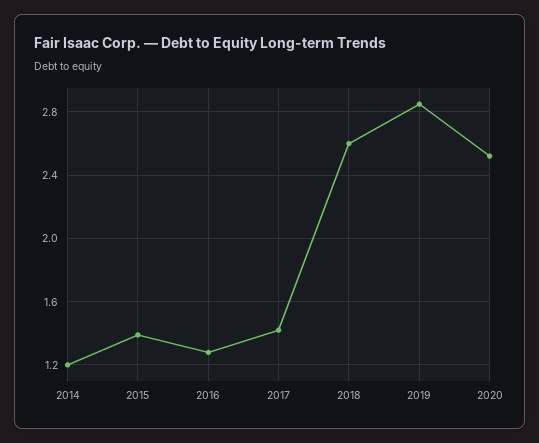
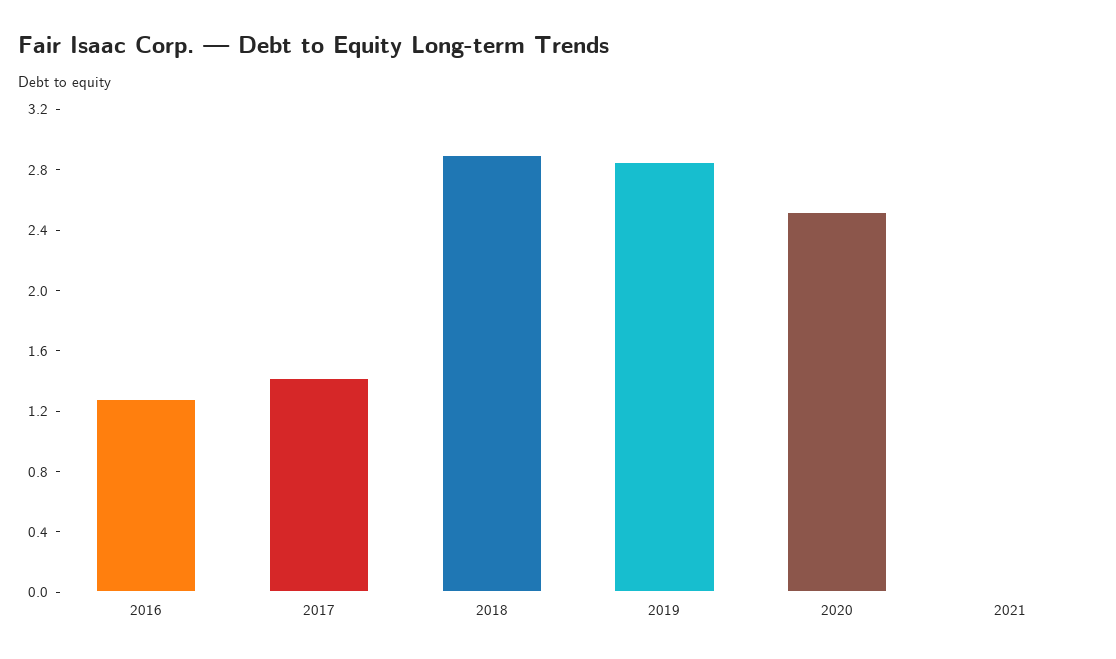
2014: 1.2 -> none
2015: 1.4 -> none
2018: 2.6 -> 2.9
2021: none -> 0

